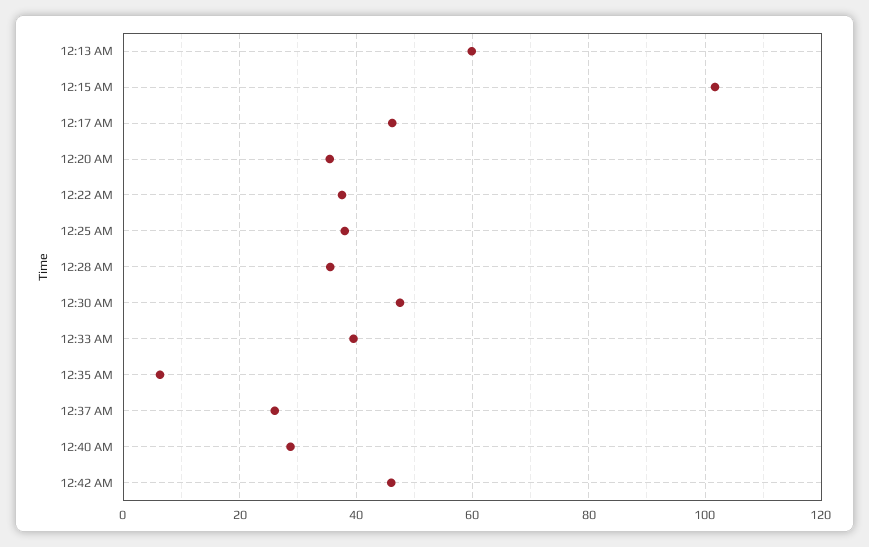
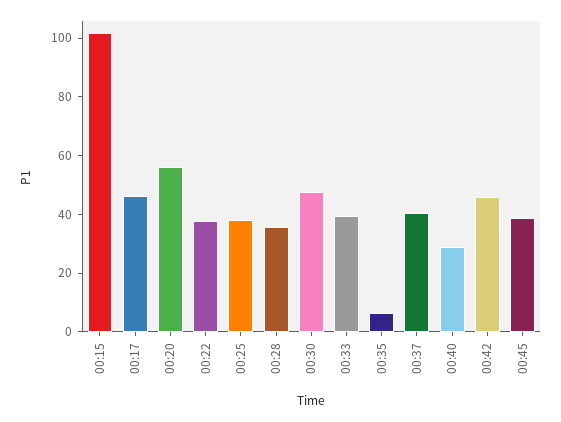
12:13 AM: 60 -> none
12:20 AM: 36 -> 55
12:37 AM: 26 -> 40
00:45: none -> 40

